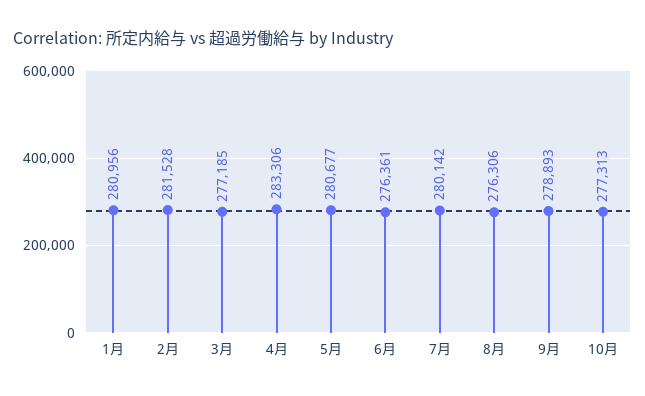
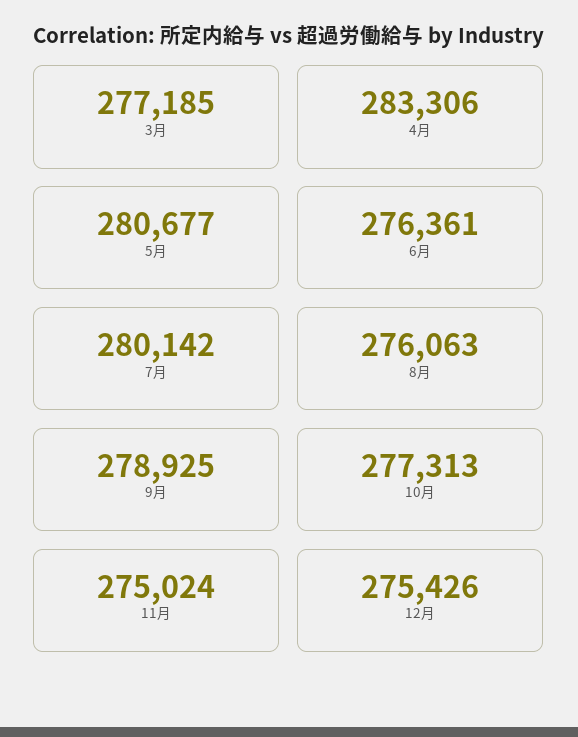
1月: 280956 -> none
2月: 281528 -> none
8月: 276306 -> 276063
9月: 278893 -> 278925
11月: none -> 275024
12月: none -> 275426

